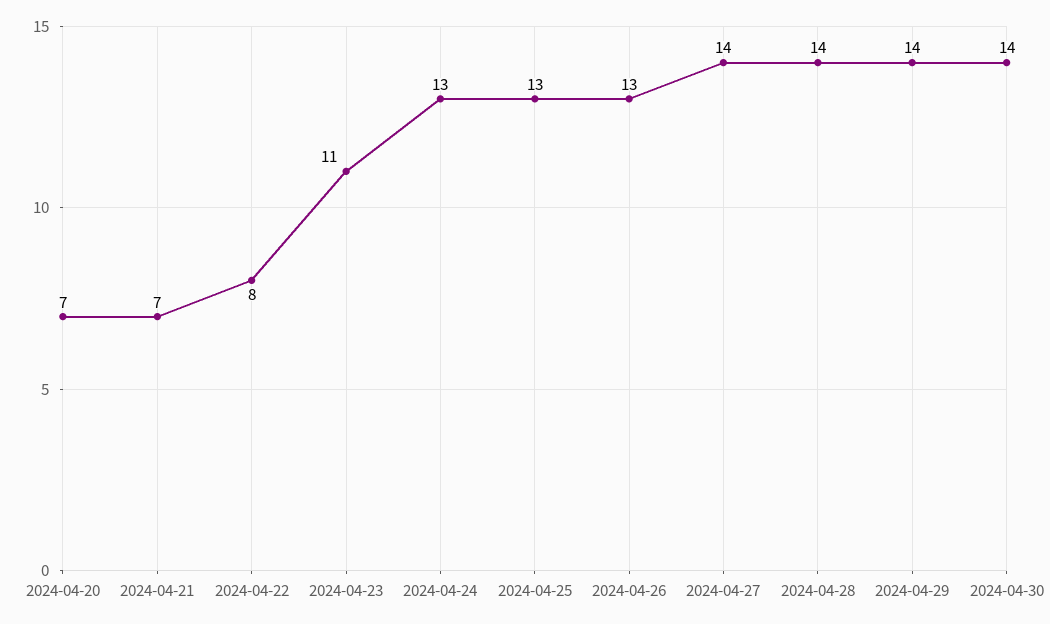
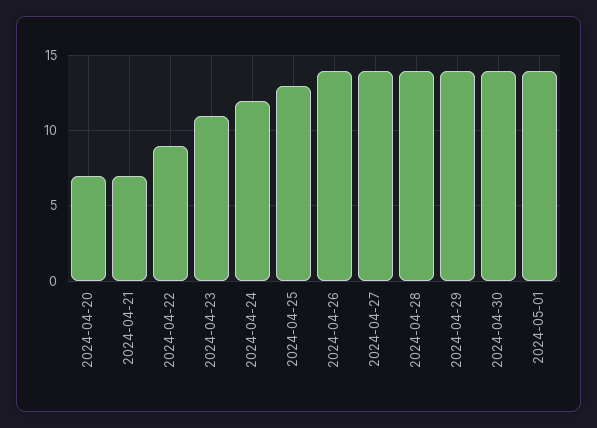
2024-04-22: 8 -> 9
2024-04-24: 13 -> 12
2024-04-26: 13 -> 14
2024-05-01: none -> 14

